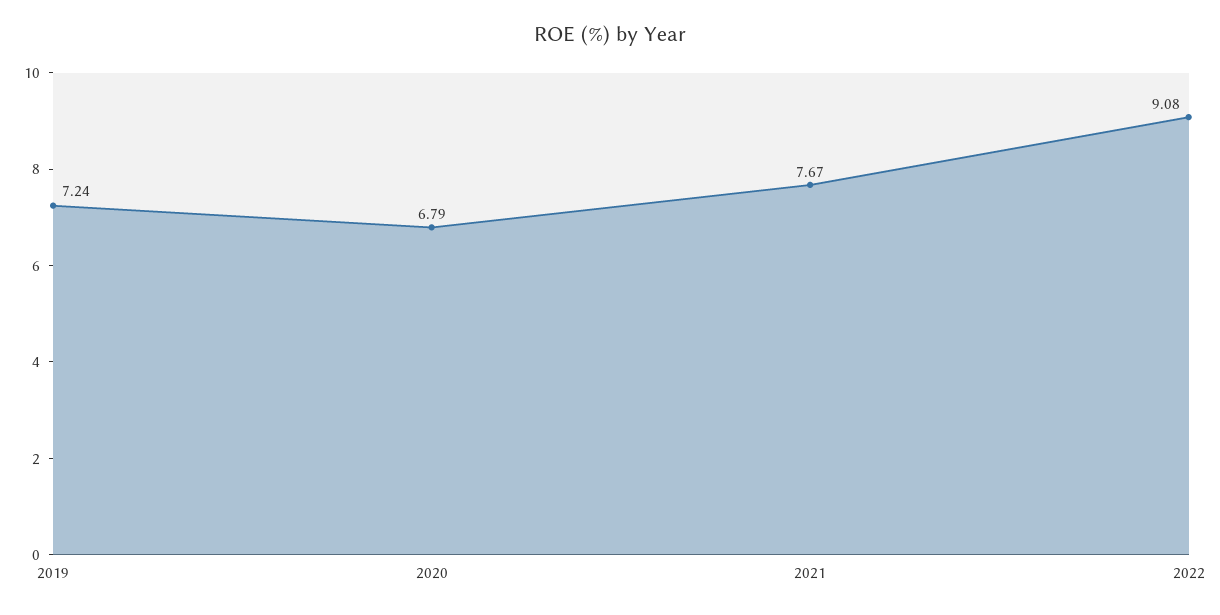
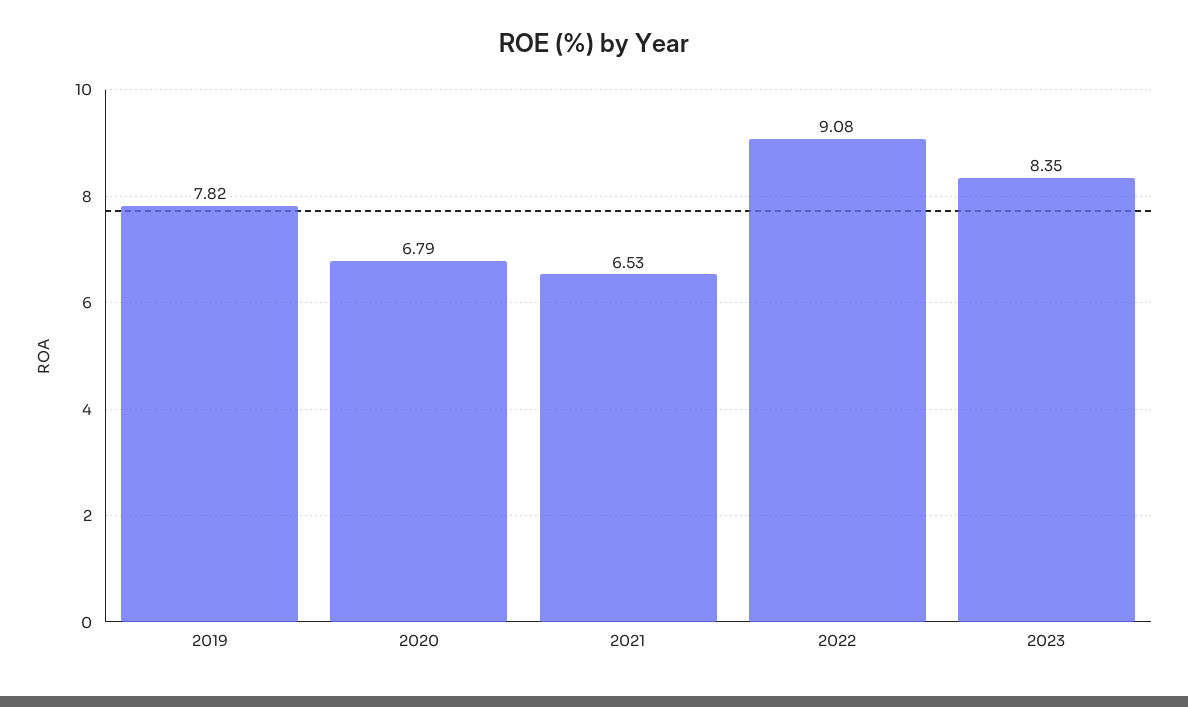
2019: 7.24 -> 7.82
2021: 7.67 -> 6.53
2023: none -> 8.35

